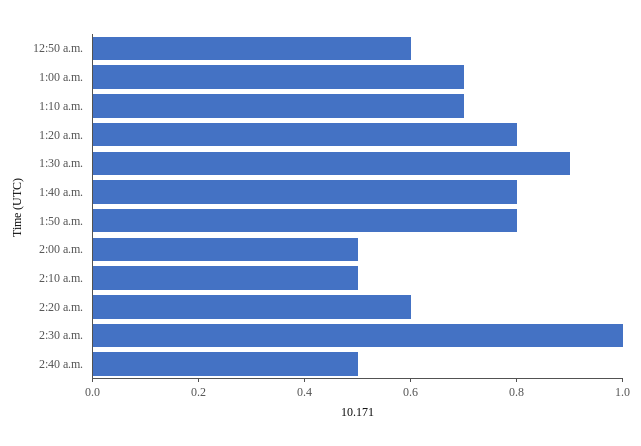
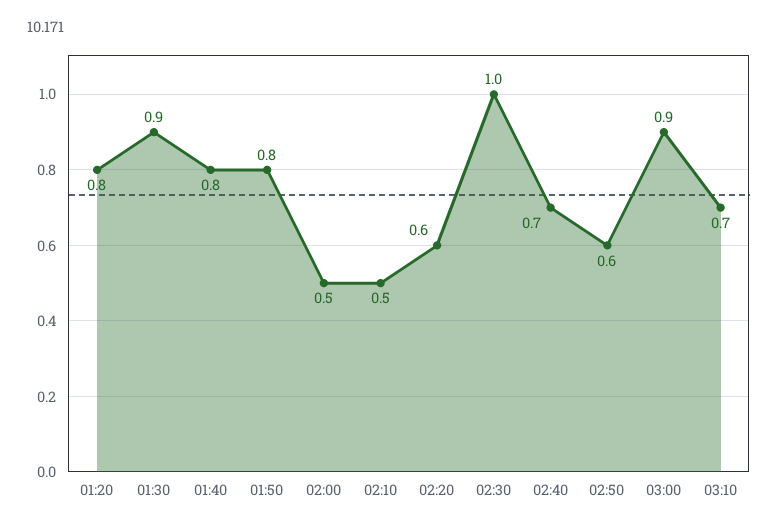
12:50 a.m.: 0.6 -> none
1:00 a.m.: 0.7 -> none
1:10 a.m.: 0.7 -> none
2:40 a.m.: 0.5 -> 0.7
02:50: none -> 0.6
03:00: none -> 0.9
03:10: none -> 0.7

